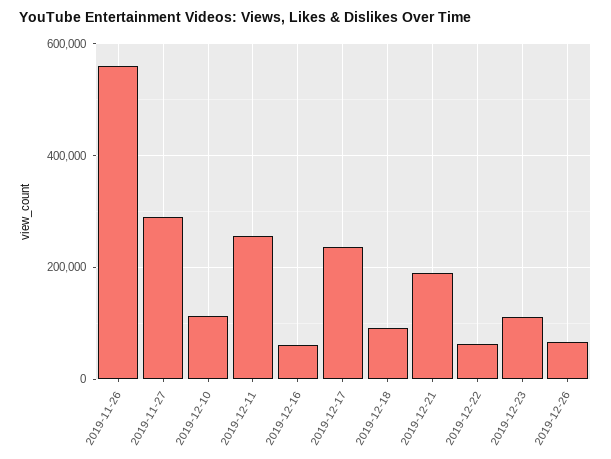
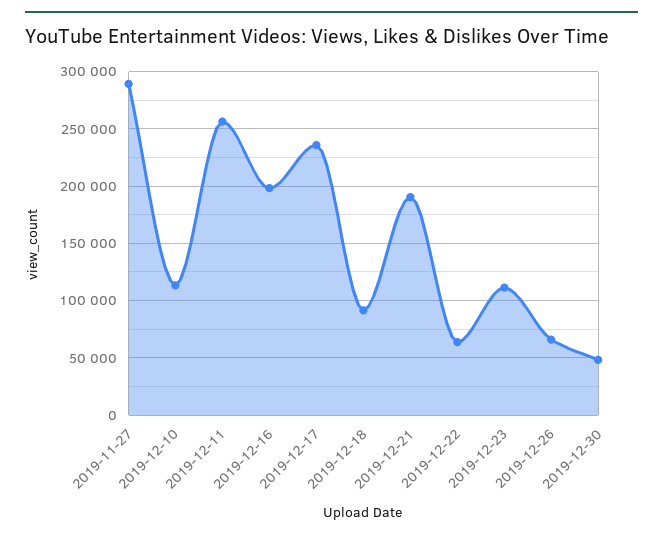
2019-11-26: 560000 -> none
2019-12-16: 60000 -> 200000
2019-12-30: none -> 50000

